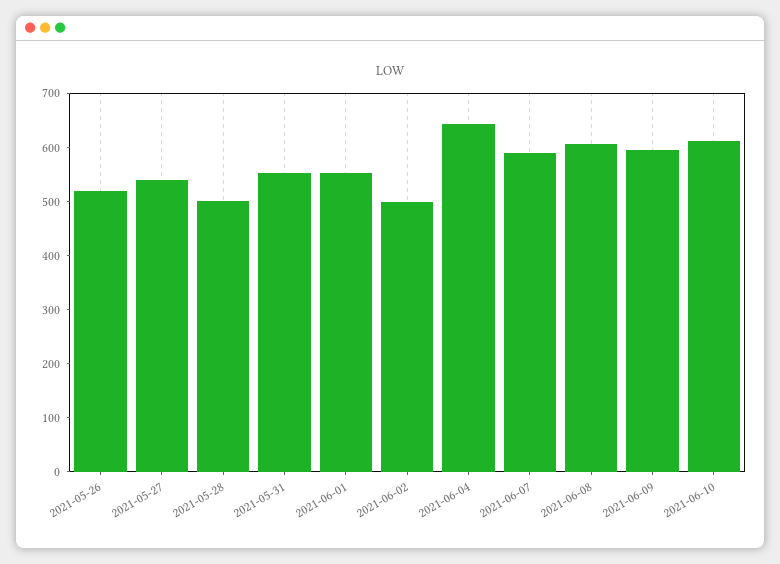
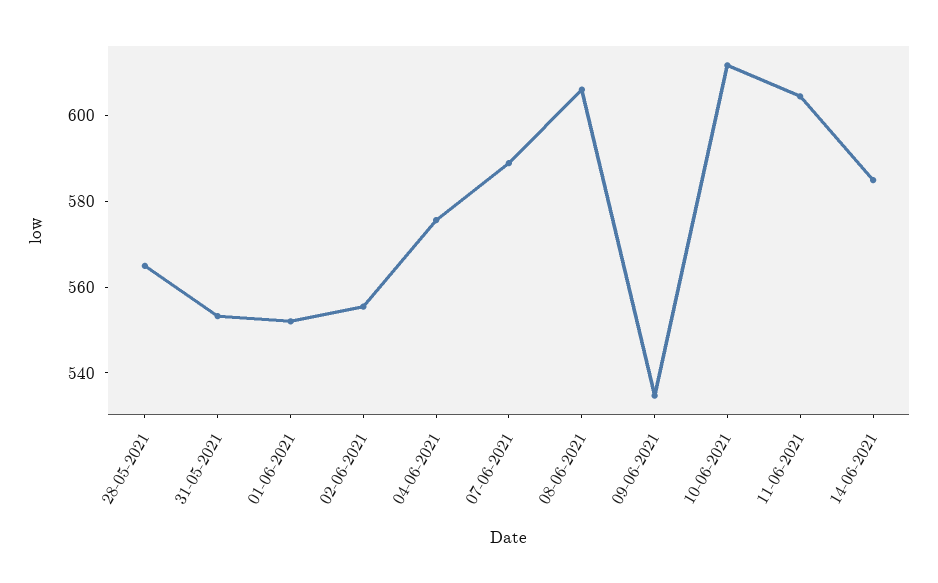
2021-05-26: 520 -> none
2021-05-27: 540 -> none
2021-05-28: 500 -> 565
2021-06-02: 500 -> 555
2021-06-04: 640 -> 575
2021-06-09: 600 -> 535
11-06-2021: none -> 605
14-06-2021: none -> 585

